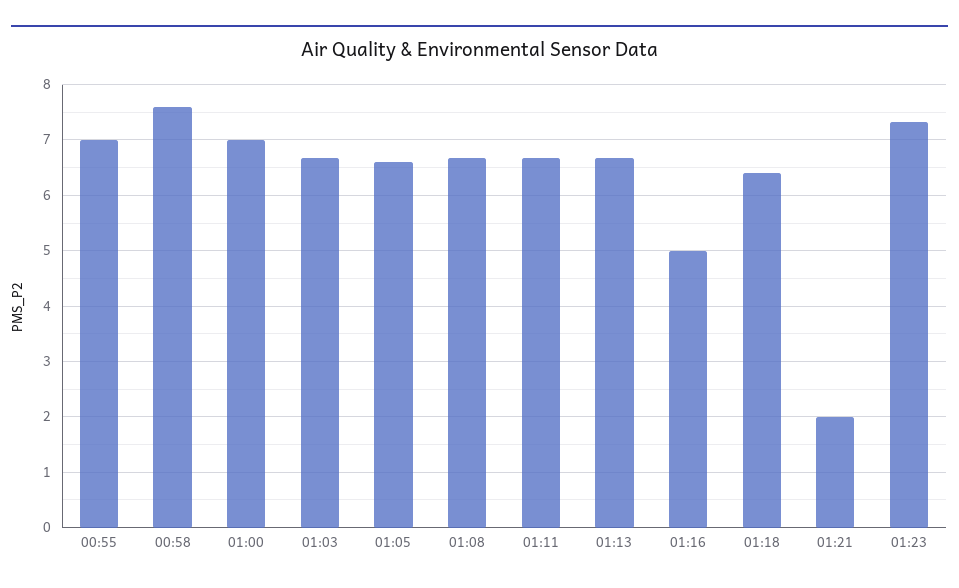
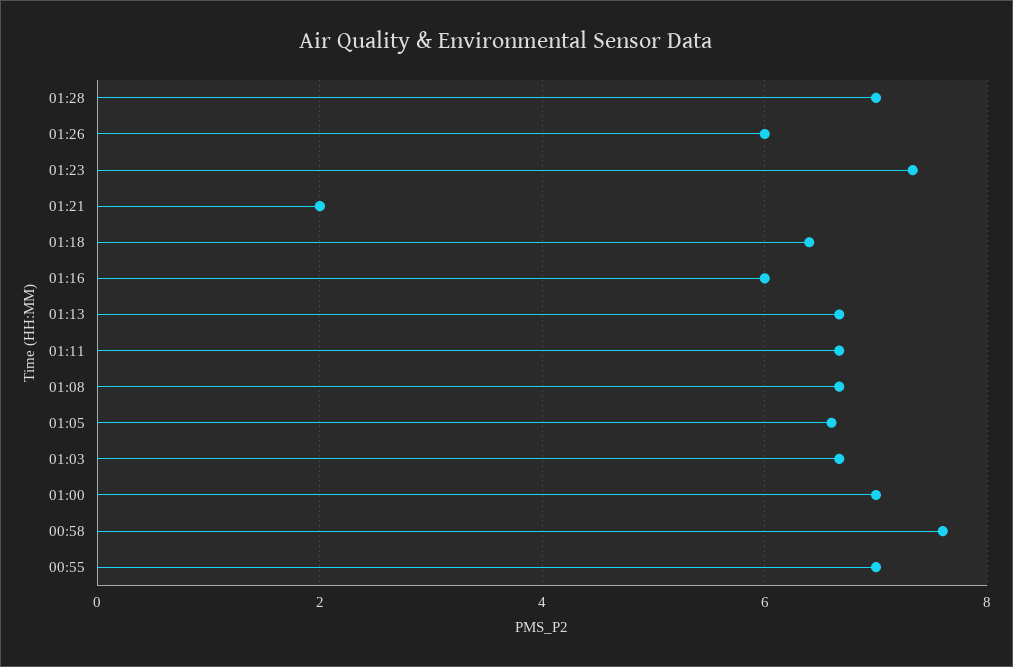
01:16: 5 -> 6
01:28: none -> 7
01:26: none -> 6

